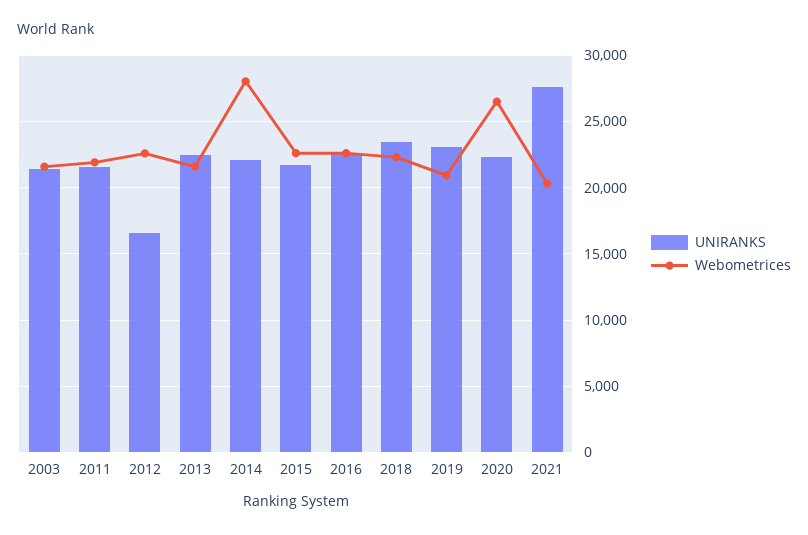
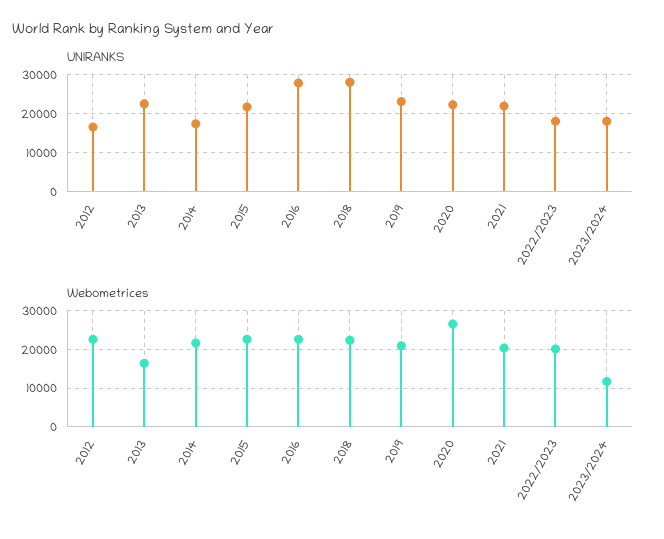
UNIRANKS, 2003: 21500 -> none
Webometrices, 2003: 21500 -> none
UNIRANKS, 2011: 21500 -> none
Webometrices, 2011: 22000 -> none
Webometrices, 2013: 21500 -> 16000
UNIRANKS, 2014: 22000 -> 18000
Webometrices, 2014: 28000 -> 22000
UNIRANKS, 2016: 22500 -> 28000
UNIRANKS, 2018: 23500 -> 28000
UNIRANKS, 2021: 27500 -> 22000
UNIRANKS, 2022/2023: none -> 18000
UNIRANKS, 2023/2024: none -> 18000
Webometrices, 2022/2023: none -> 20000
Webometrices, 2023/2024: none -> 12000

